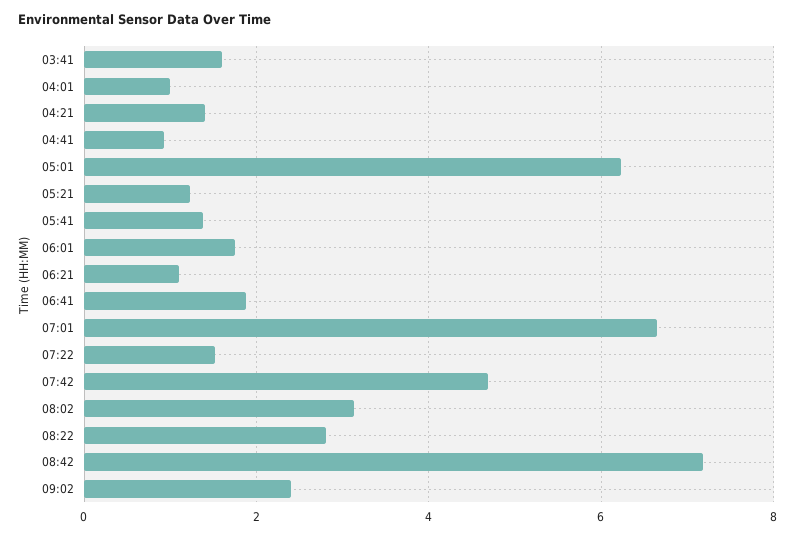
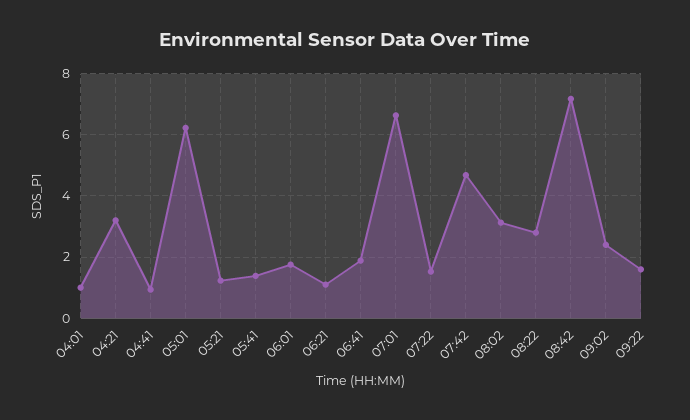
03:41: 1.6 -> none
04:21: 1.4 -> 3.2
09:22: none -> 1.6

